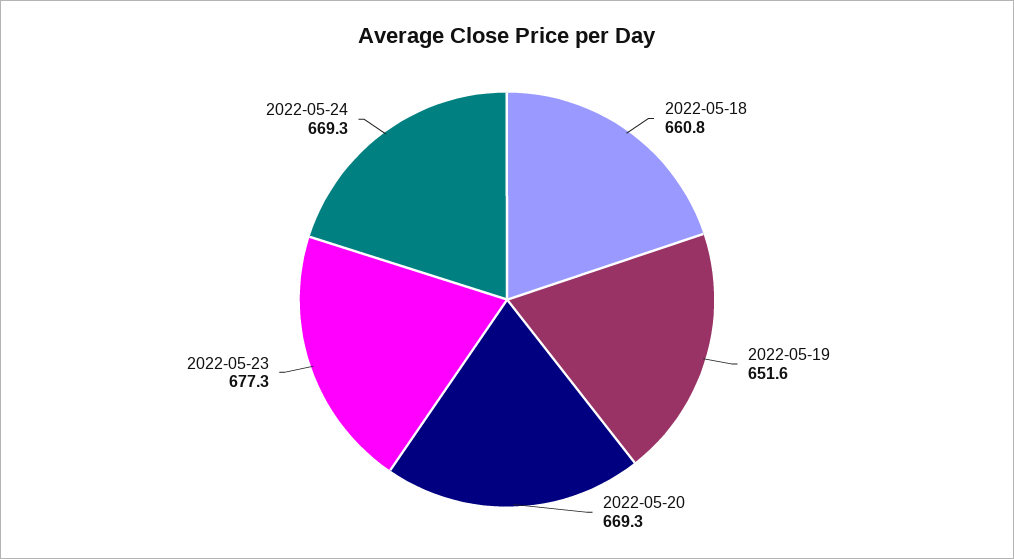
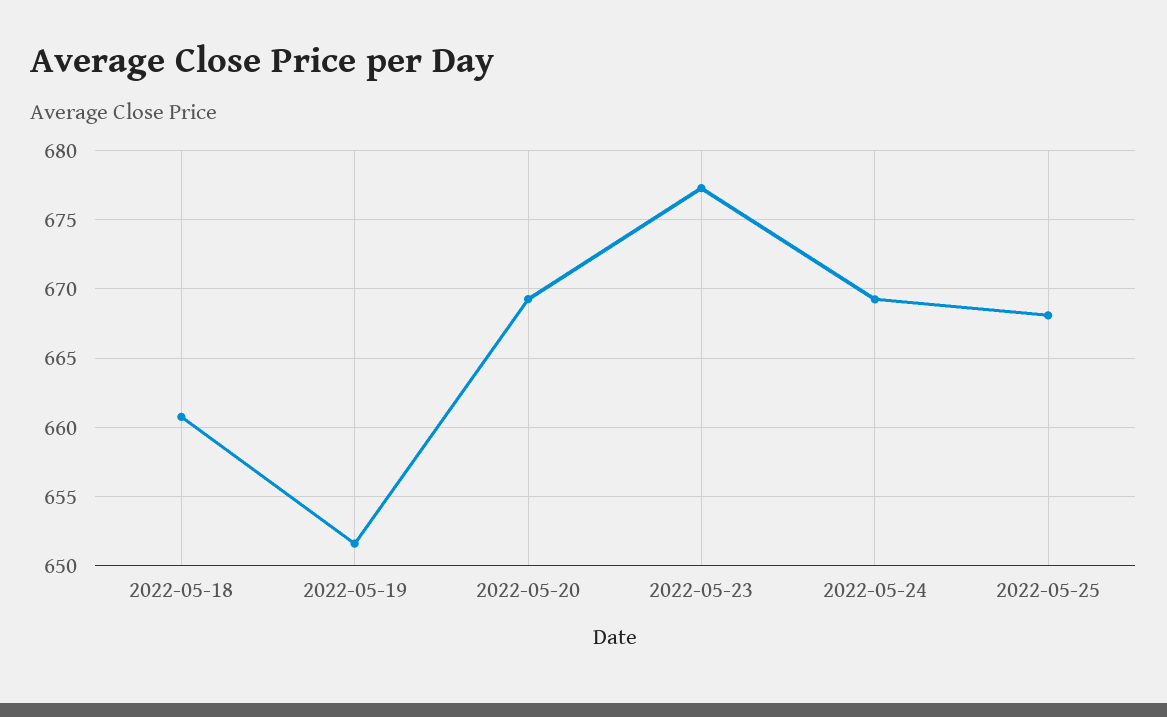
2022-05-25: none -> 668

